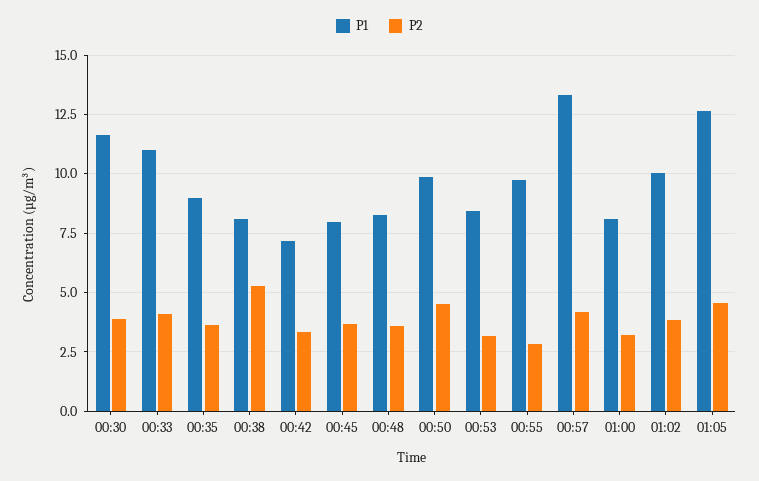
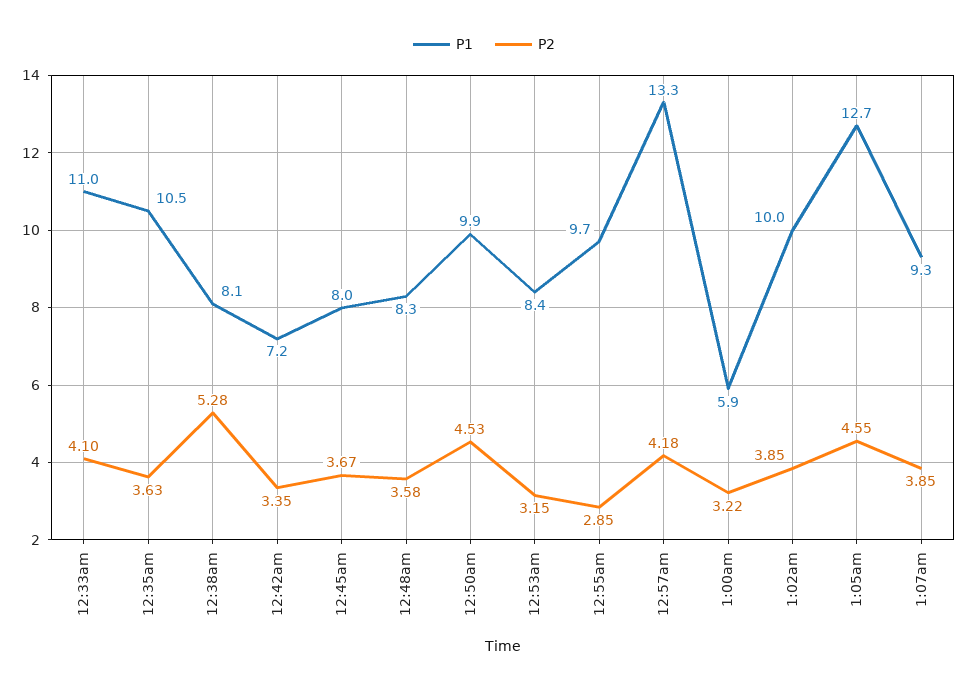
P1, 00:30: 11.5 -> none
P2, 00:30: 4 -> none
P1, 00:35: 9 -> 10.5
P1, 01:00: 8 -> 5.9
P1, 1:07am: none -> 9.3
P2, 1:07am: none -> 3.85

